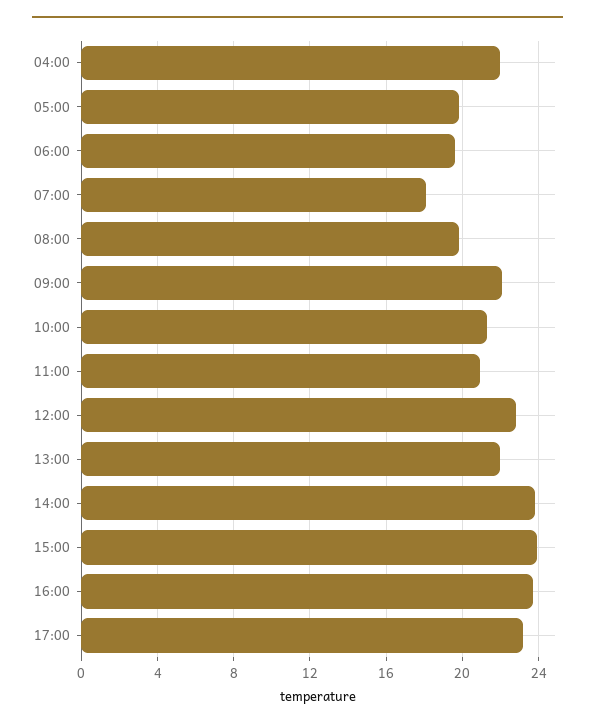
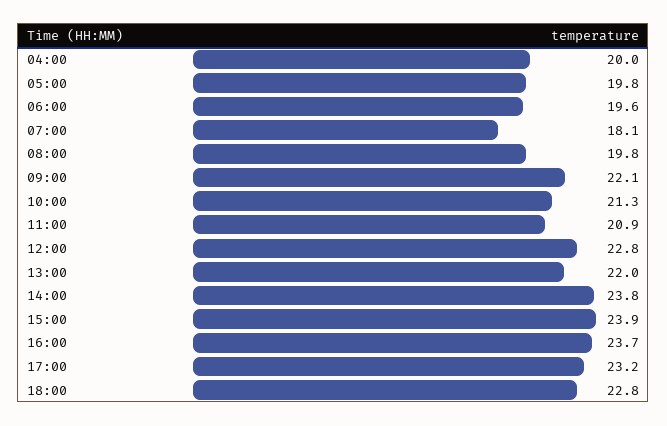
04:00: 22 -> 20
18:00: none -> 22.8

